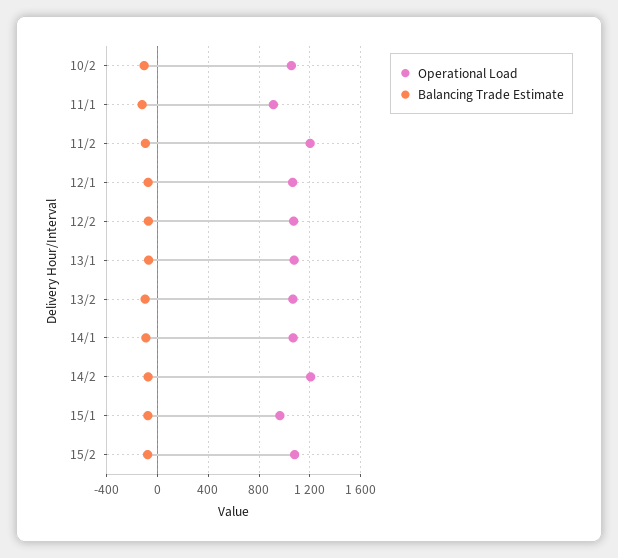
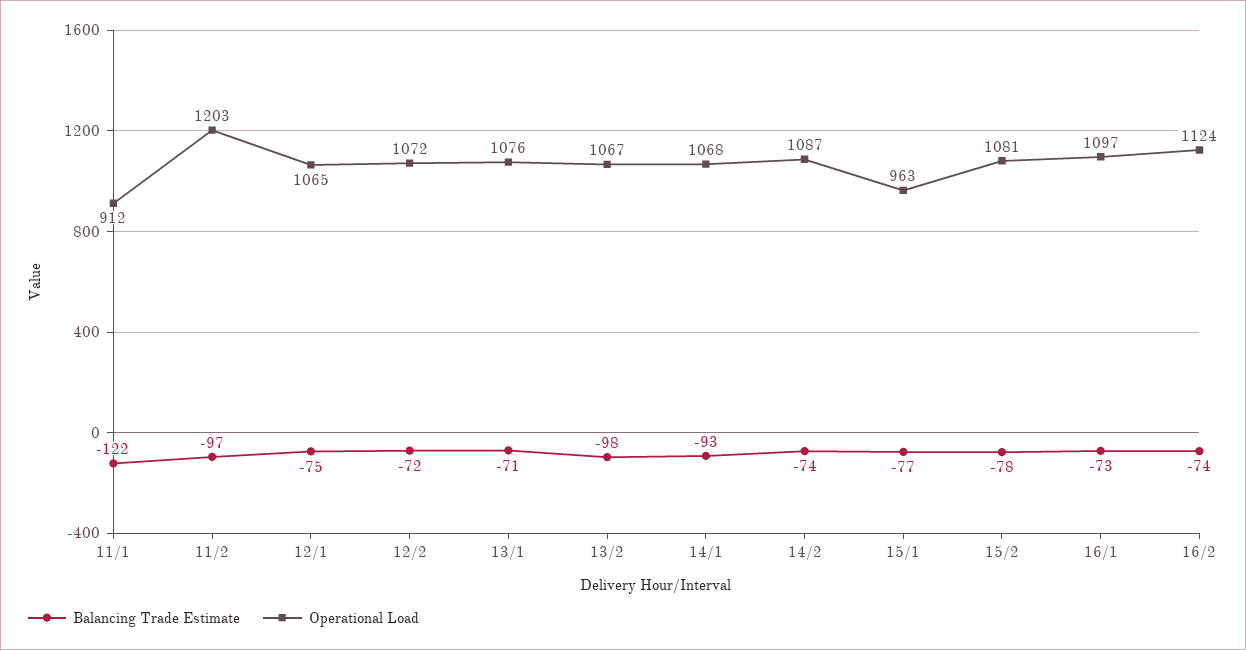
Operational Load, 10/2: 1050 -> none
Balancing Trade Estimate, 10/2: -100 -> none
Operational Load, 14/2: 1200 -> 1087
Balancing Trade Estimate, 16/1: none -> -73
Operational Load, 16/1: none -> 1097
Balancing Trade Estimate, 16/2: none -> -74
Operational Load, 16/2: none -> 1124

